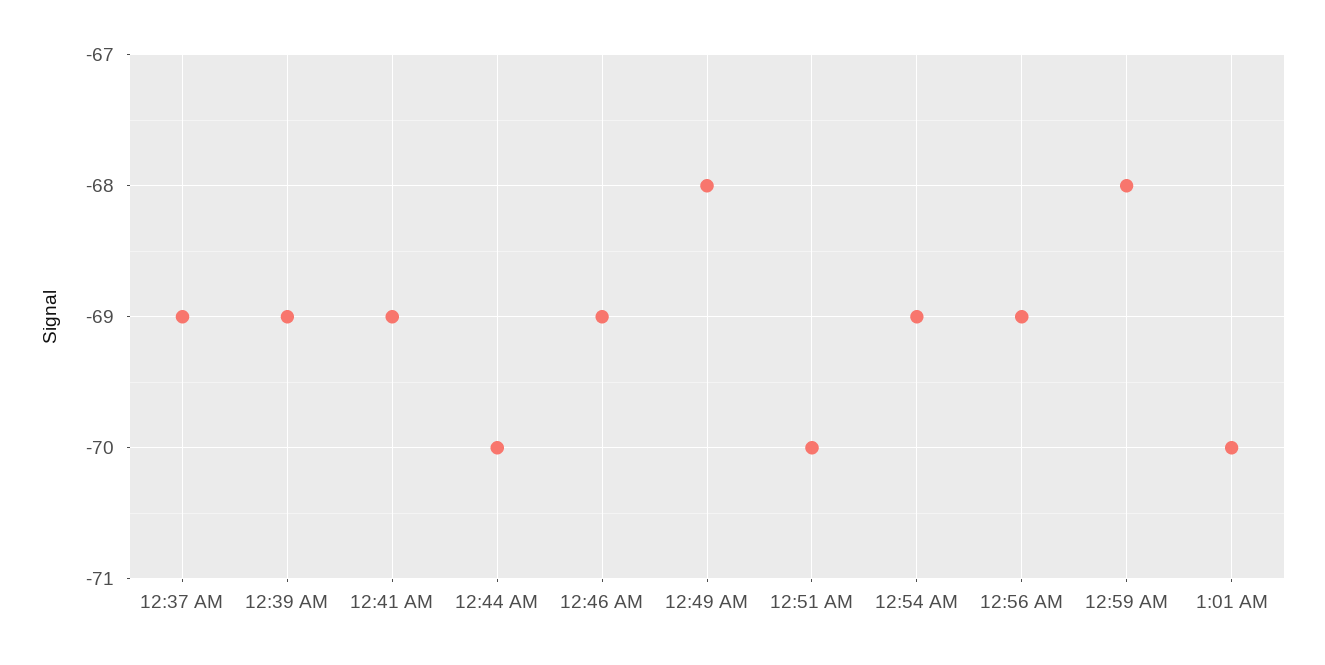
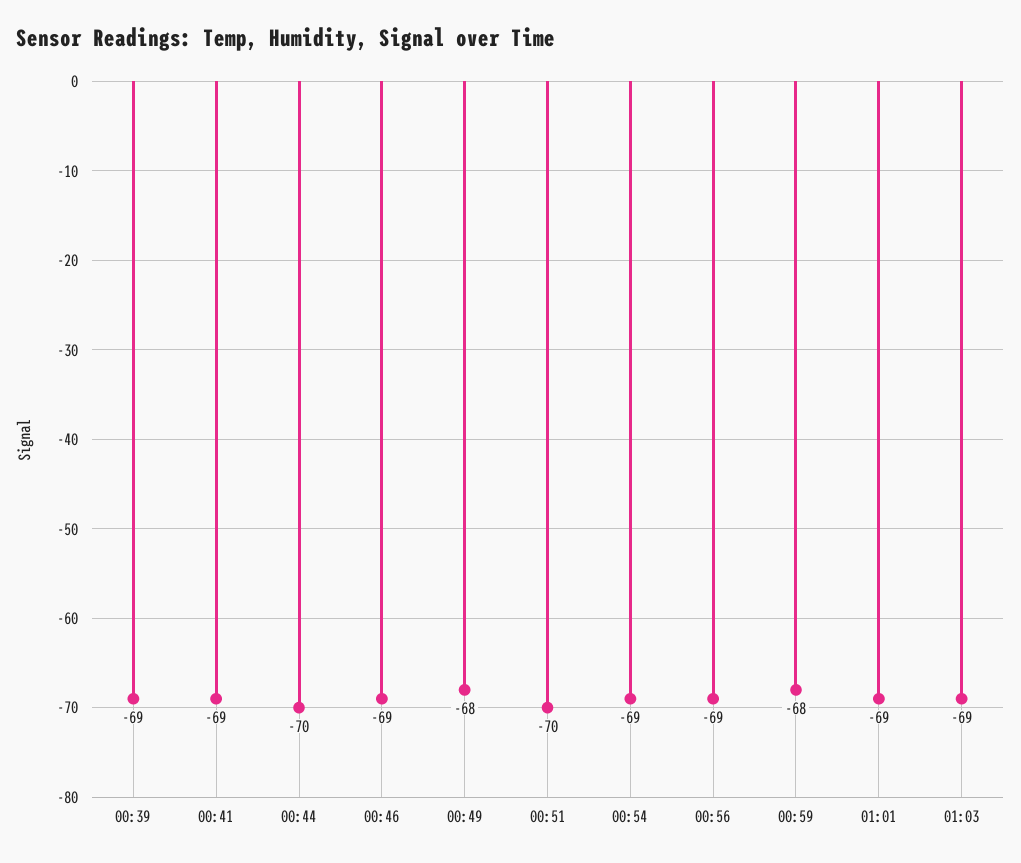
12:37 AM: -69 -> none
1:01 AM: -70 -> -69
01:03: none -> -69

